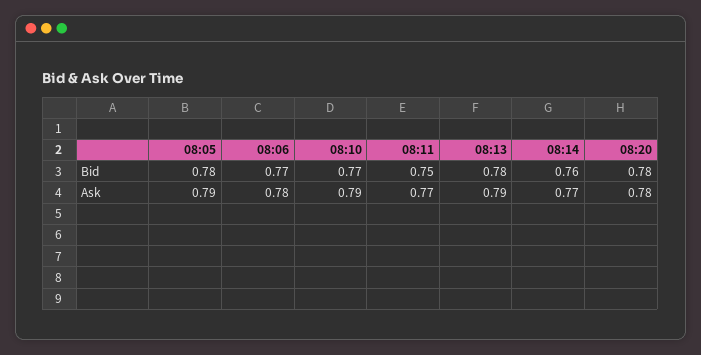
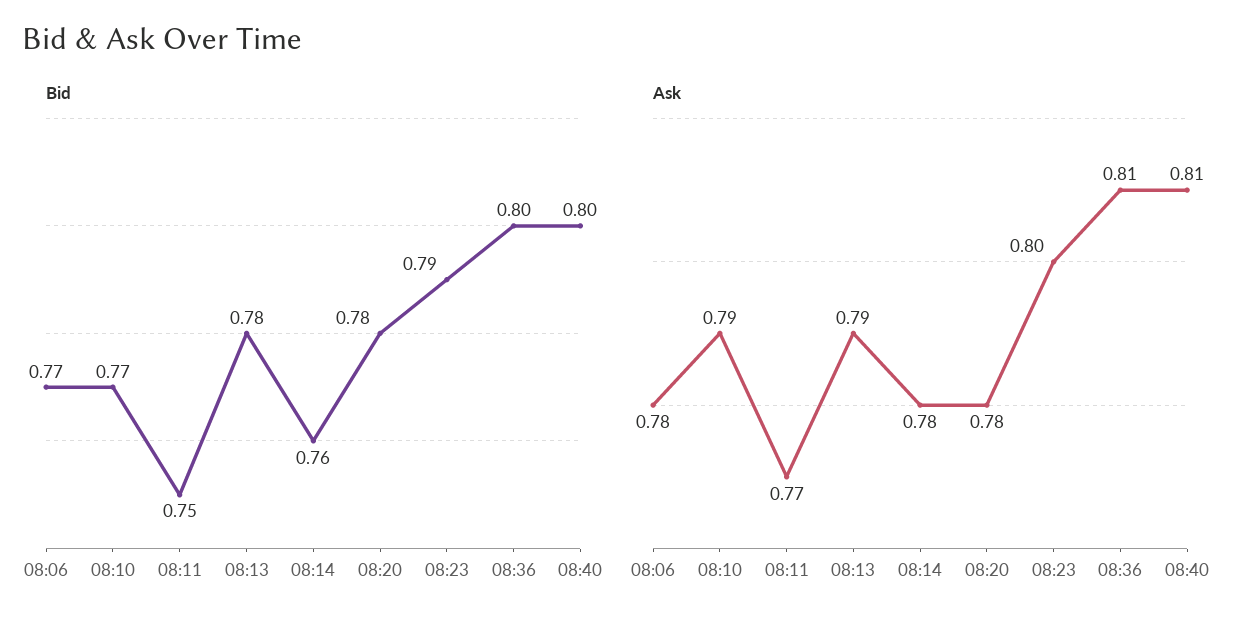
Bid, 08:05: 0.78 -> none
Ask, 08:05: 0.79 -> none
Ask, 08:14: 0.77 -> 0.78
Bid, 08:23: none -> 0.79
Bid, 08:36: none -> 0.8
Bid, 08:40: none -> 0.8
Ask, 08:23: none -> 0.8
Ask, 08:36: none -> 0.81
Ask, 08:40: none -> 0.81

